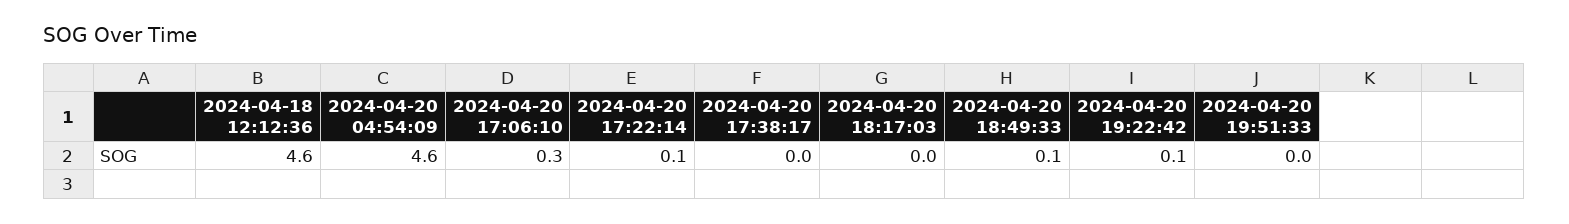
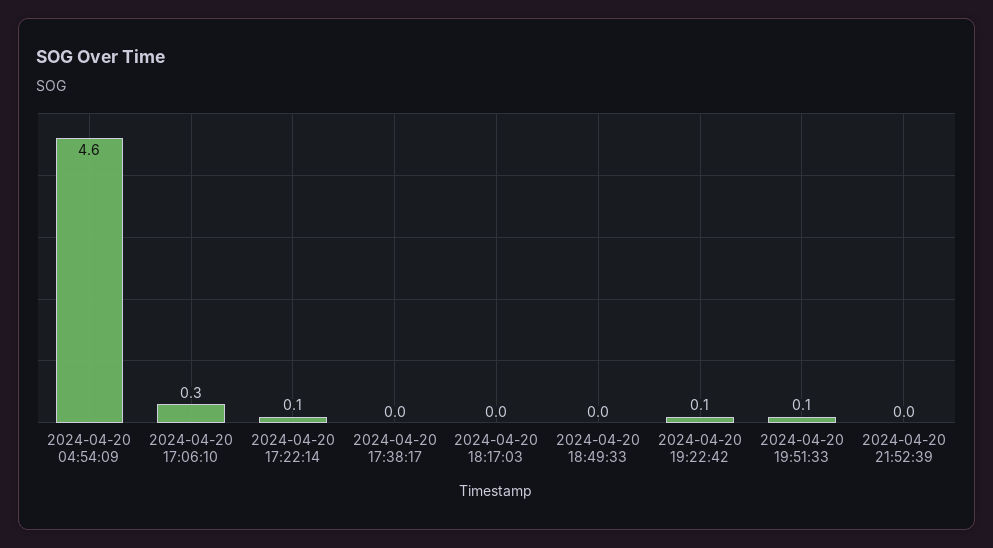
2024-04-18 12:12:36: 4.6 -> none
2024-04-20 18:49:33: 0.1 -> 0
2024-04-20 19:51:33: 0 -> 0.1
2024-04-20 21:52:39: none -> 0

